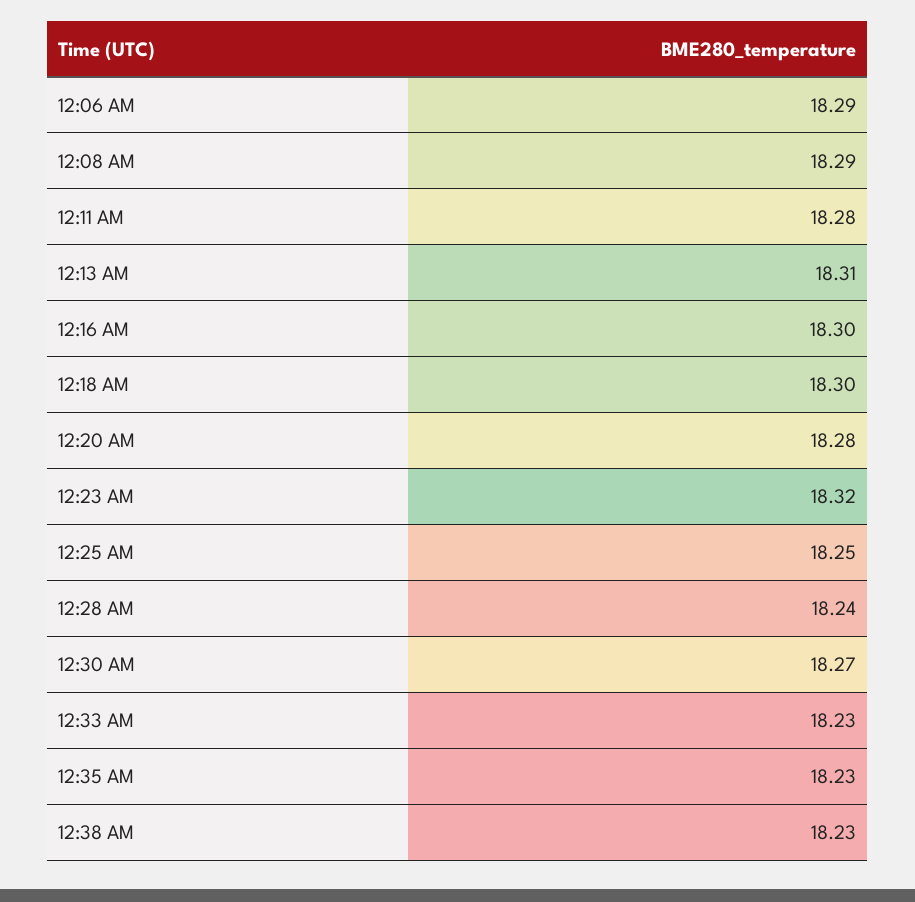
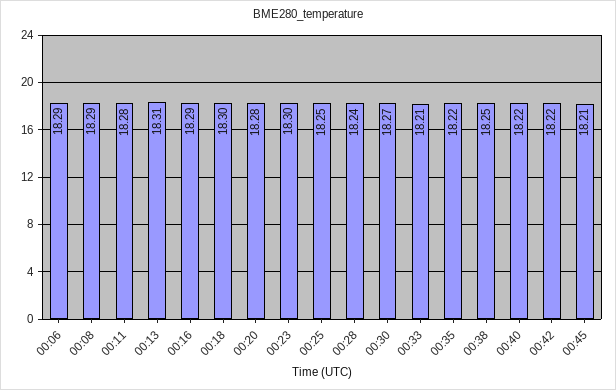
12:16 AM: 18.3 -> 18.29
12:23 AM: 18.32 -> 18.3
12:33 AM: 18.23 -> 18.21
12:35 AM: 18.23 -> 18.22
12:38 AM: 18.23 -> 18.25
00:40: none -> 18.22
00:42: none -> 18.22
00:45: none -> 18.21

